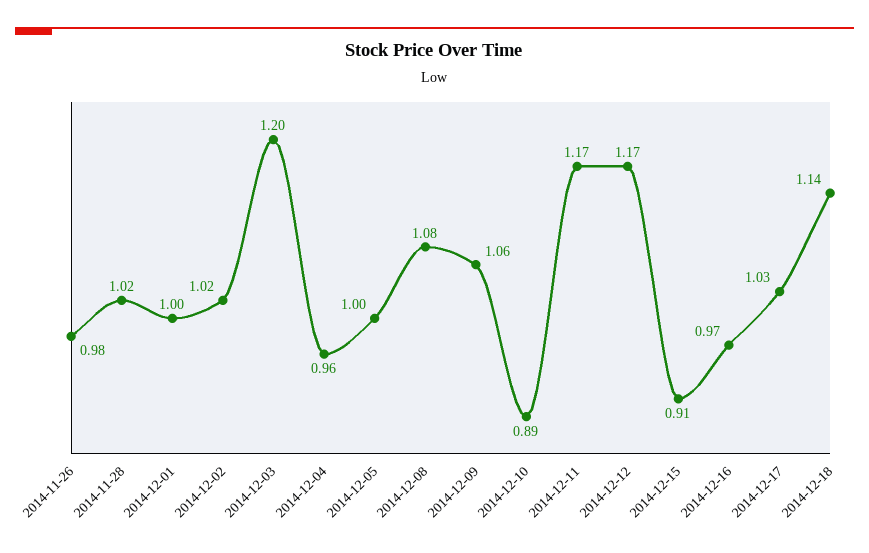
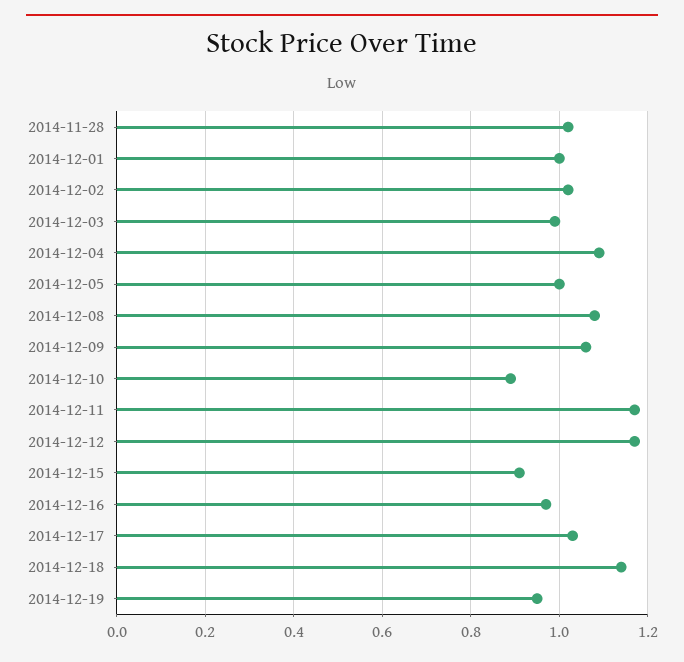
2014-11-26: 0.98 -> none
2014-12-03: 1.2 -> 1
2014-12-04: 0.96 -> 1.1
2014-12-19: none -> 0.95

